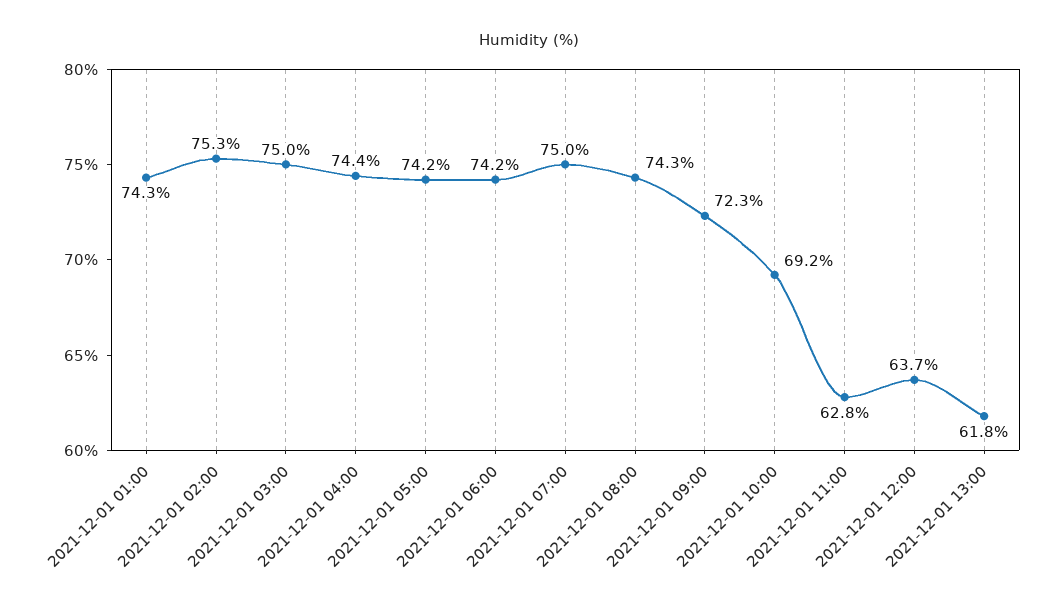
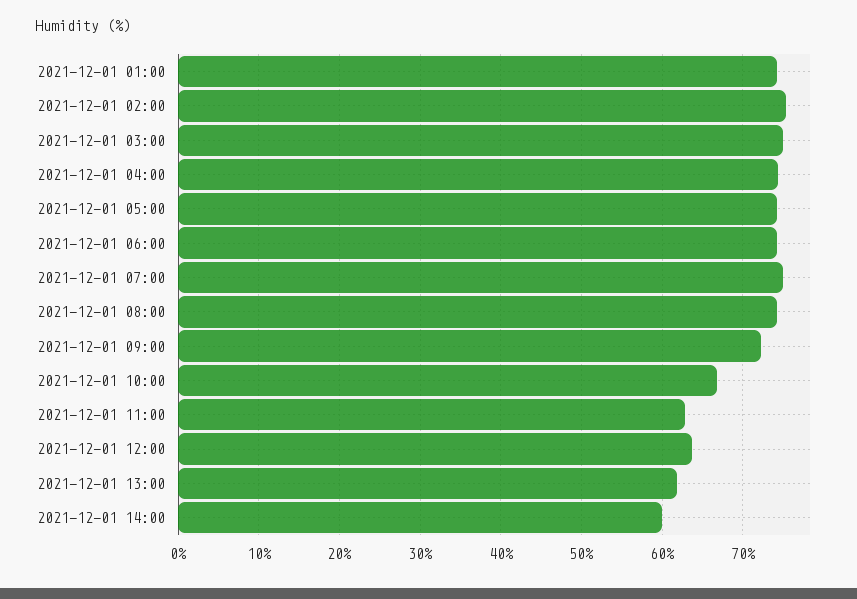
2021-12-01 10:00: 69.2 -> 67
2021-12-01 14:00: none -> 60

